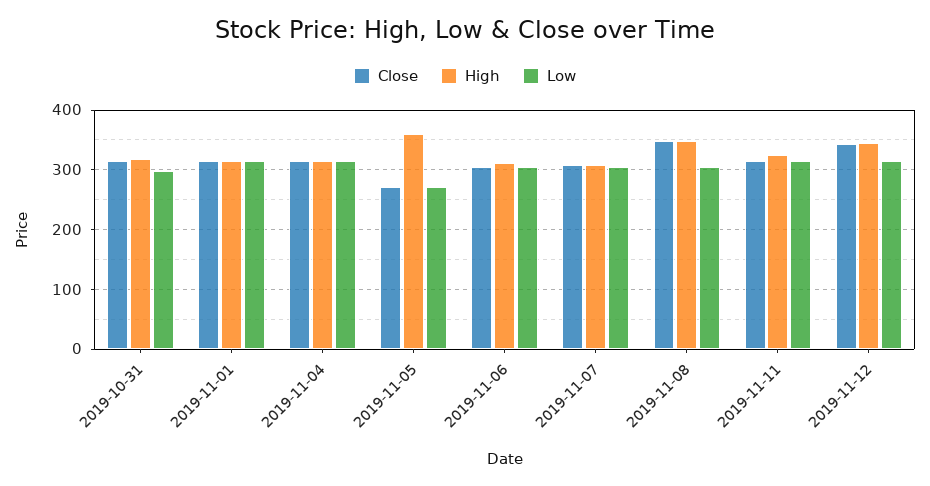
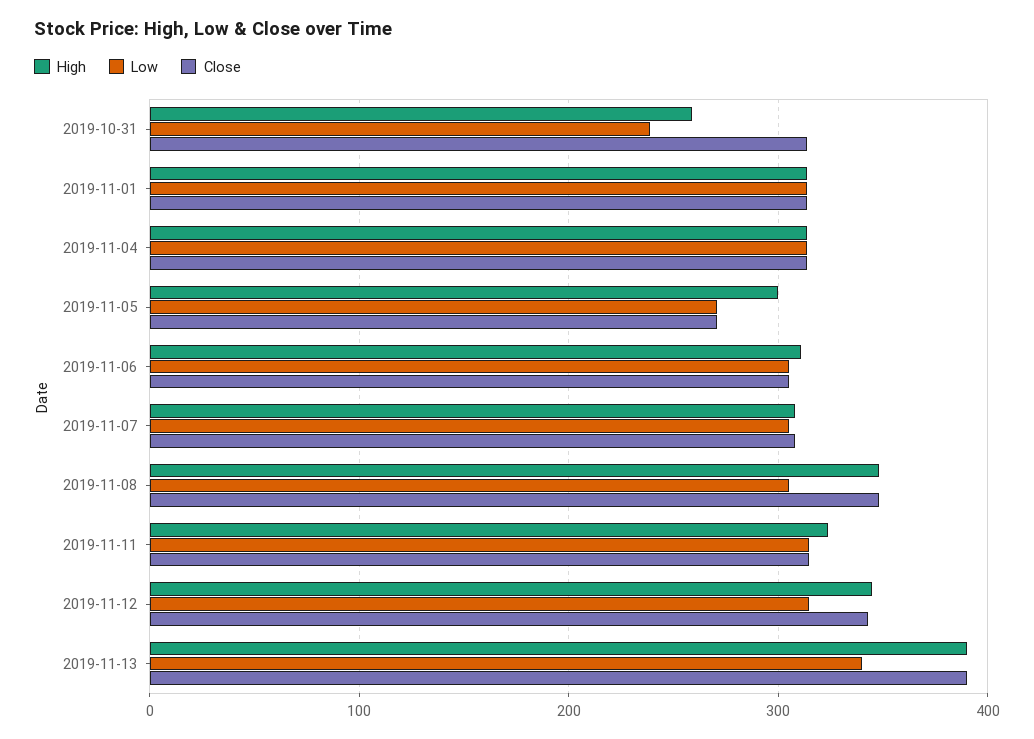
High, 2019-10-31: 320 -> 260
Low, 2019-10-31: 300 -> 240
High, 2019-11-05: 360 -> 300
High, 2019-11-13: none -> 390
Low, 2019-11-13: none -> 340
Close, 2019-11-13: none -> 390

